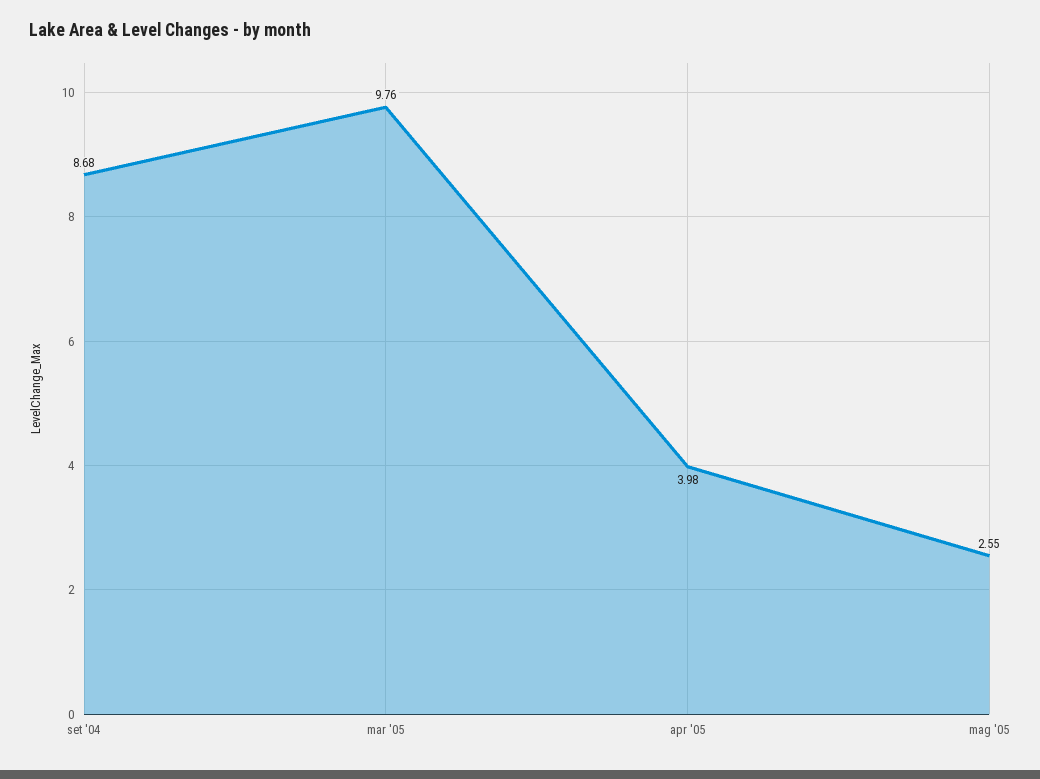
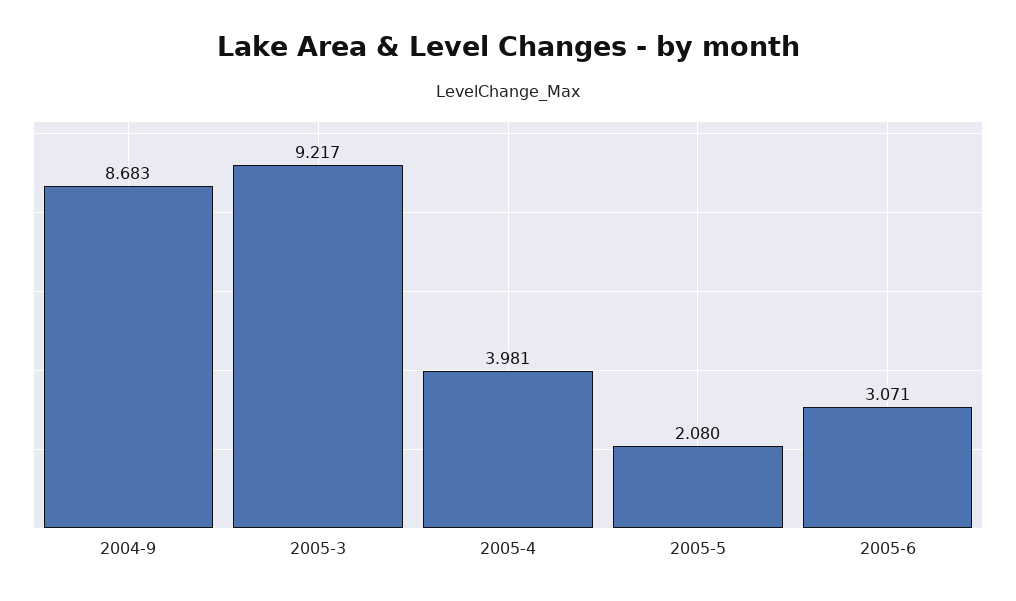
mar '05: 9.76 -> 9.217
mag '05: 2.55 -> 2.08
2005-6: none -> 3.071

